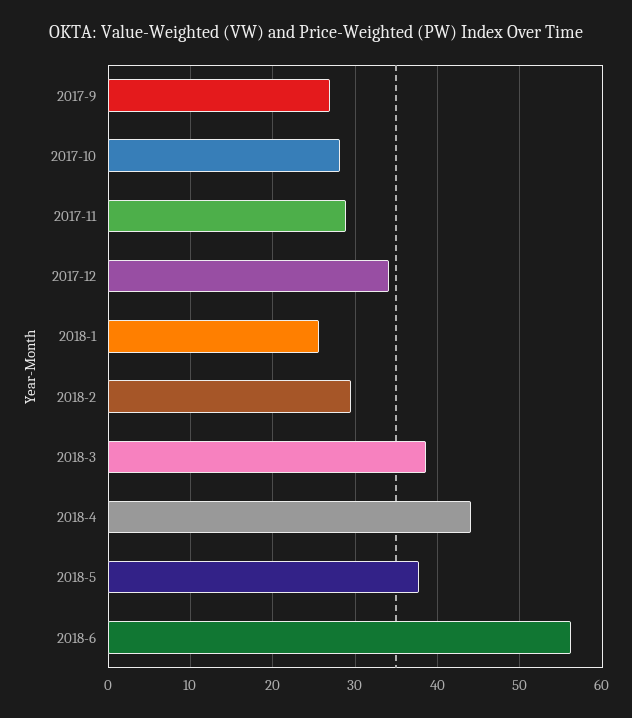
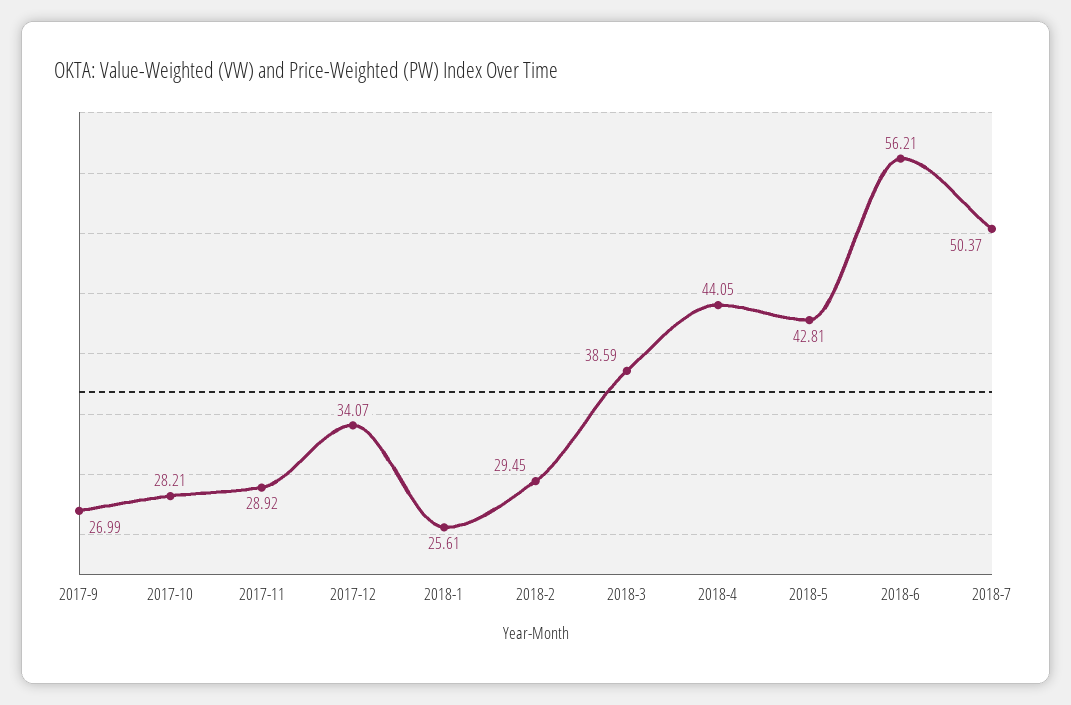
2018-5: 38 -> 42.81
2018-7: none -> 50.37

